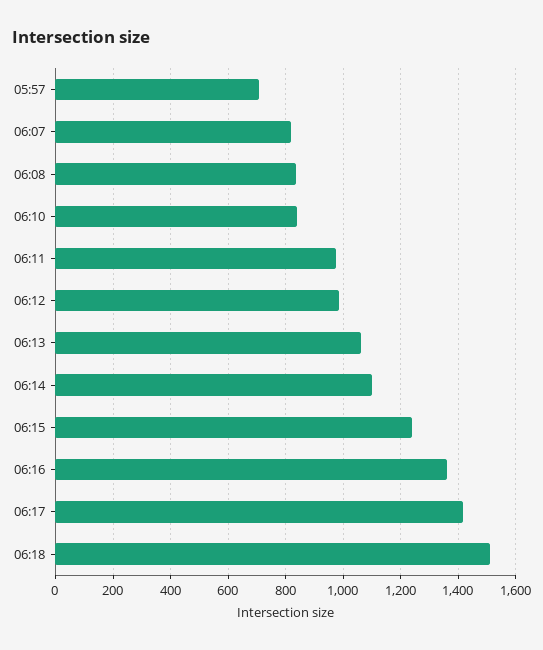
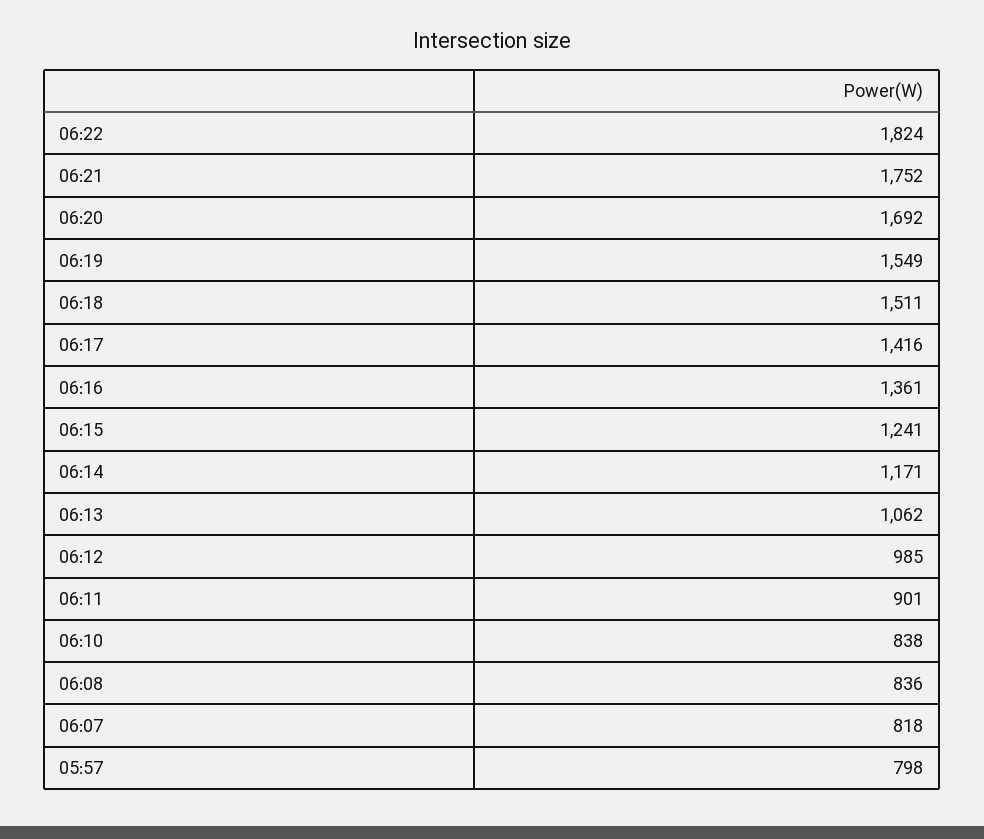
05:57: 700 -> 798
06:11: 975 -> 901
06:14: 1100 -> 1171
06:22: none -> 1824
06:21: none -> 1752
06:20: none -> 1692
06:19: none -> 1549

